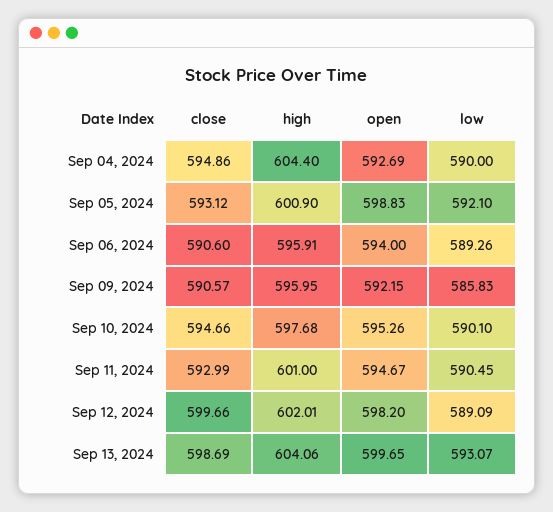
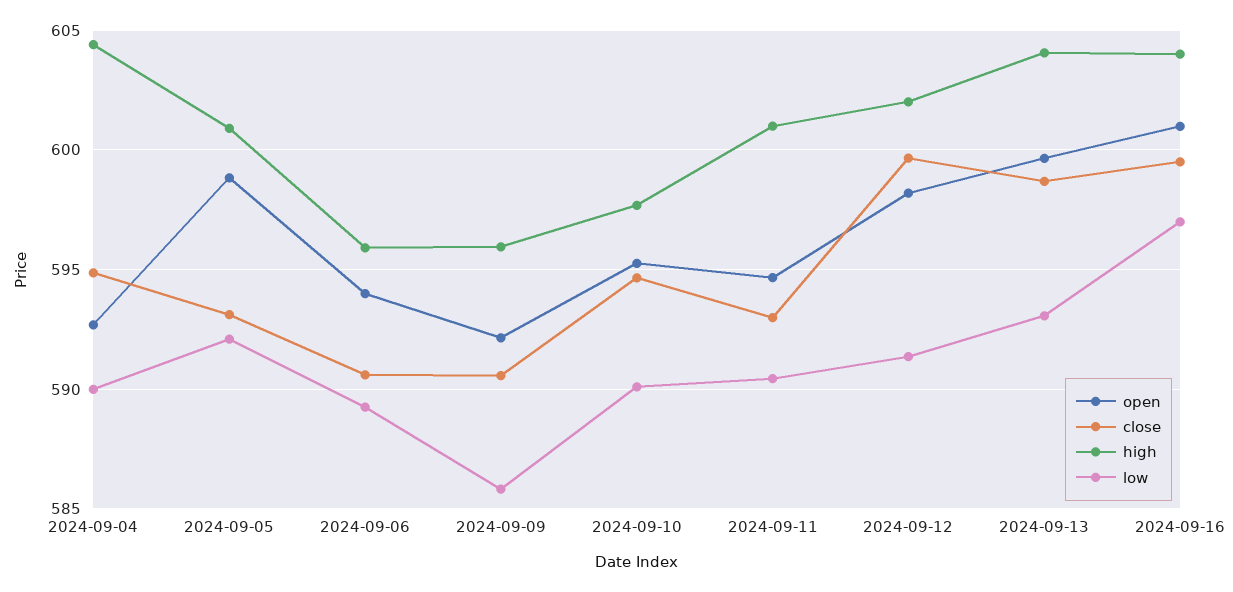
low, Sep 12, 2024: 589.09 -> 591.5
open, 2024-09-16: none -> 601
close, 2024-09-16: none -> 599.5
high, 2024-09-16: none -> 604
low, 2024-09-16: none -> 597

